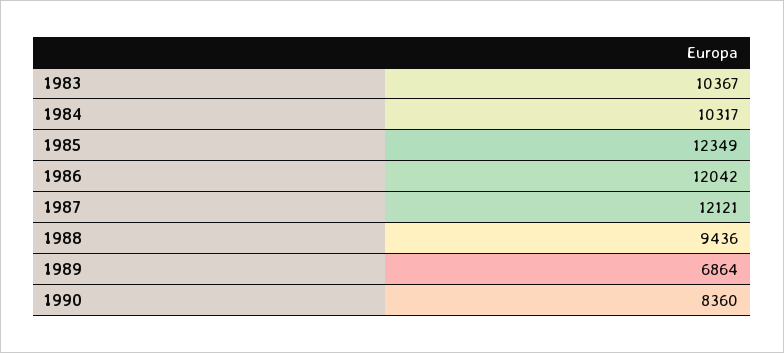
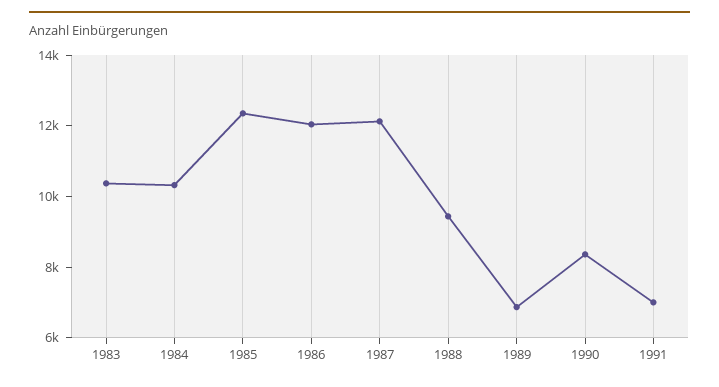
1991: none -> 7000

